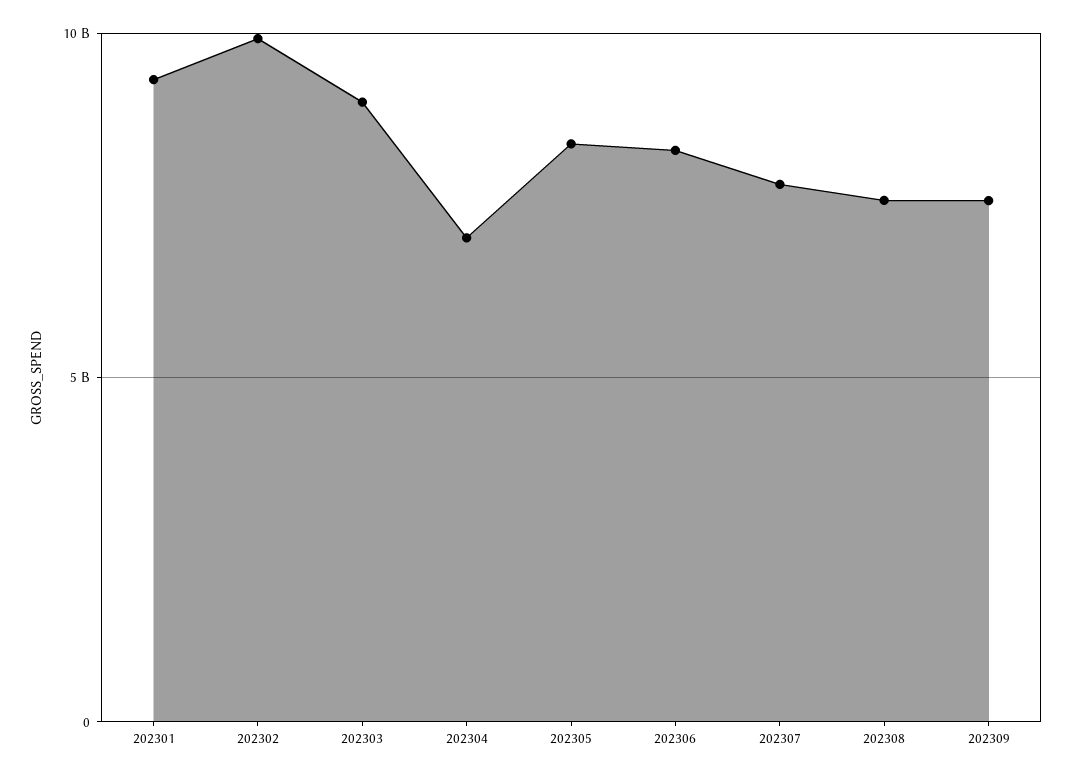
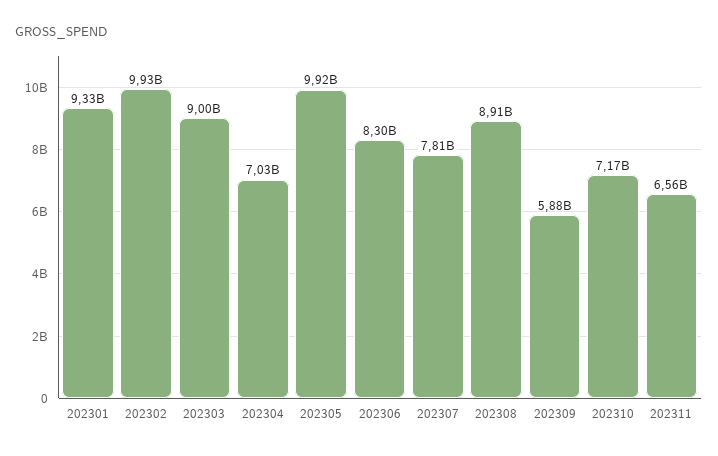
202305: 8500000000 -> 9920000000
202308: 7500000000 -> 8910000000
202309: 7500000000 -> 5880000000
202310: none -> 7170000000
202311: none -> 6560000000

